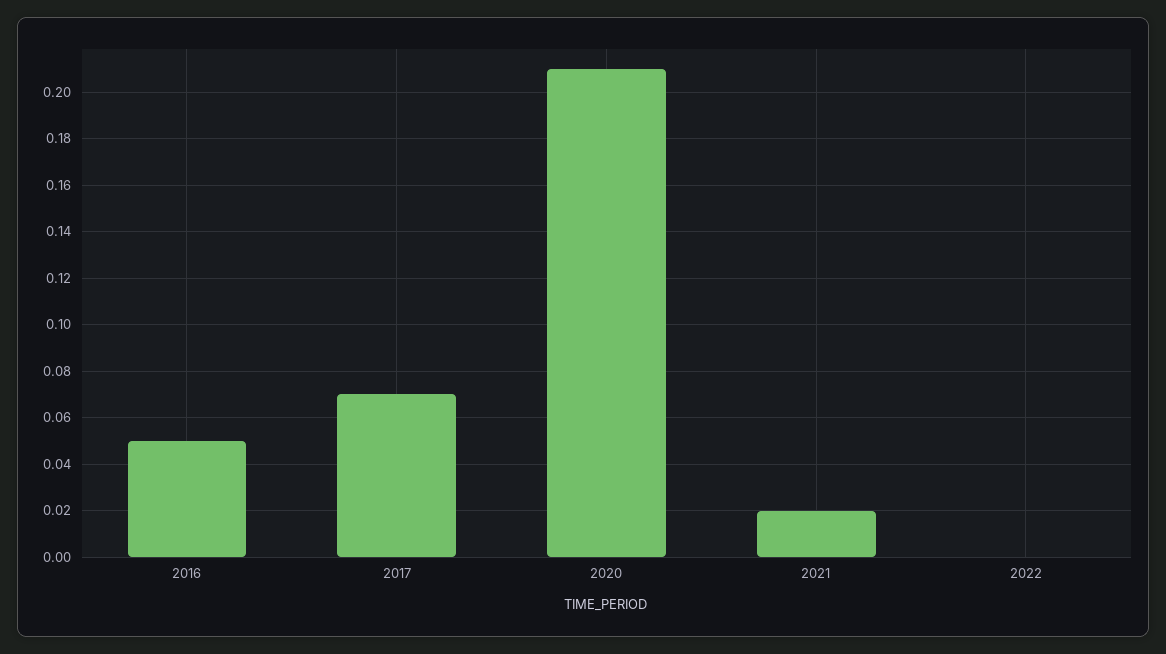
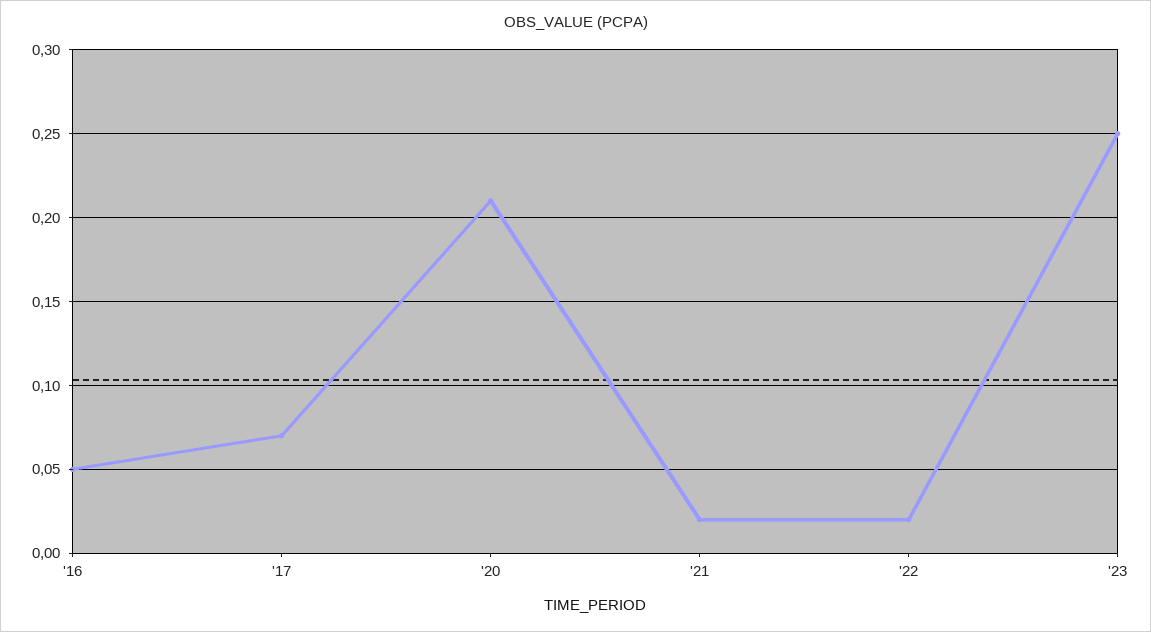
2022: 0 -> 0.02
'23: none -> 0.25

